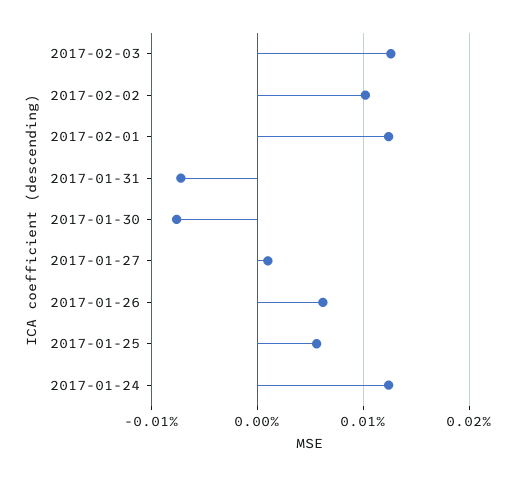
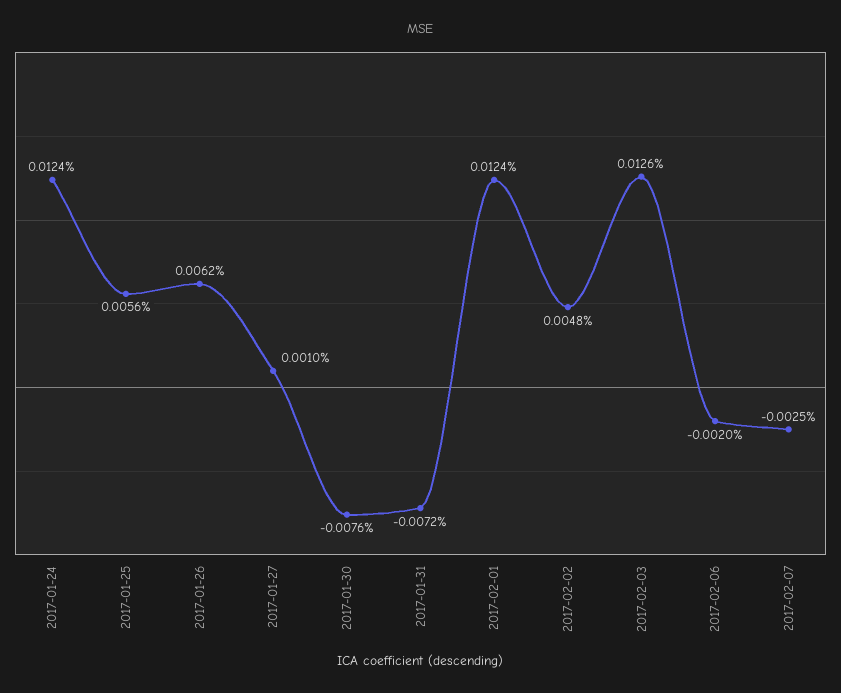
2017-02-02: 0.01 -> 0.0048
2017-02-06: none -> -0.002
2017-02-07: none -> -0.0025

